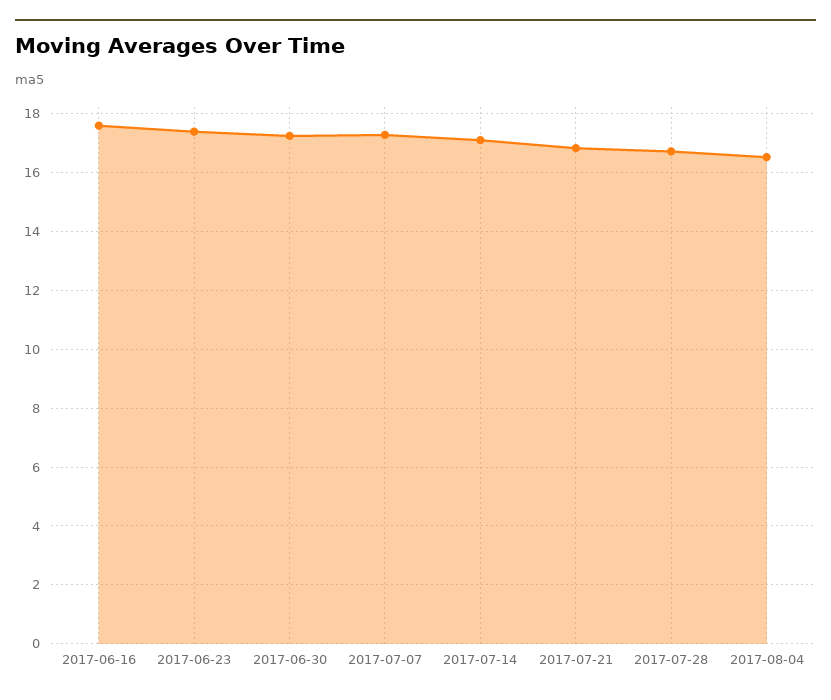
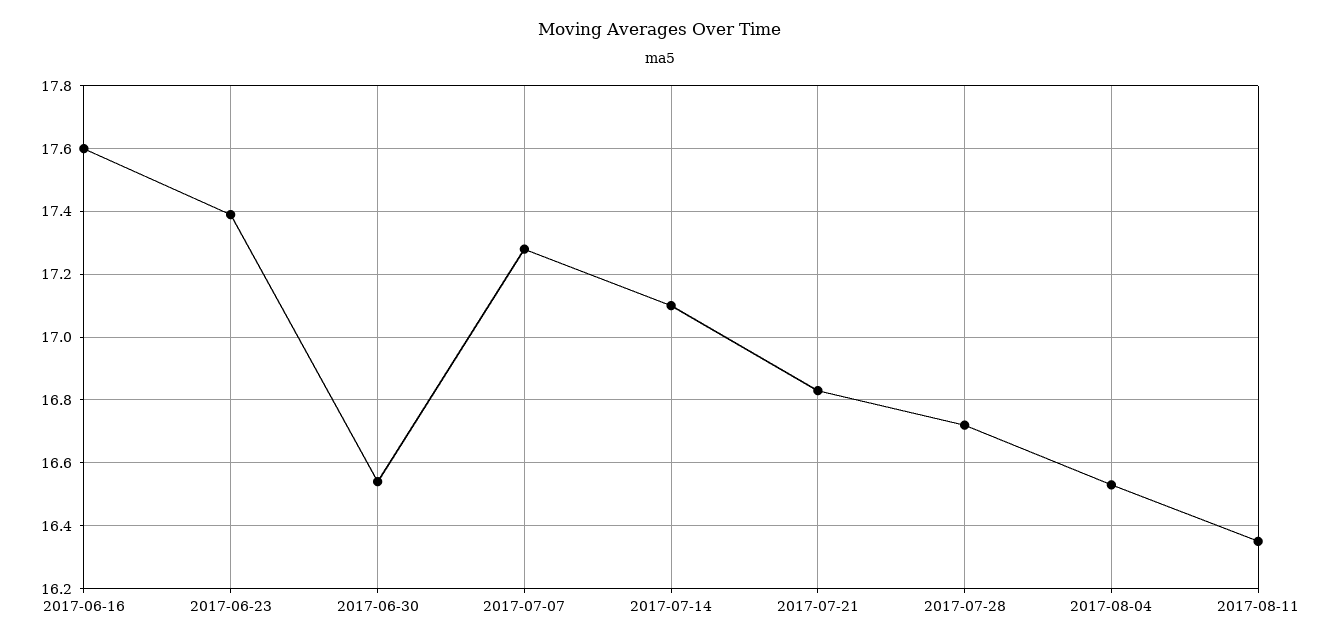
2017-06-30: 17.25 -> 16.55
2017-08-11: none -> 16.35

